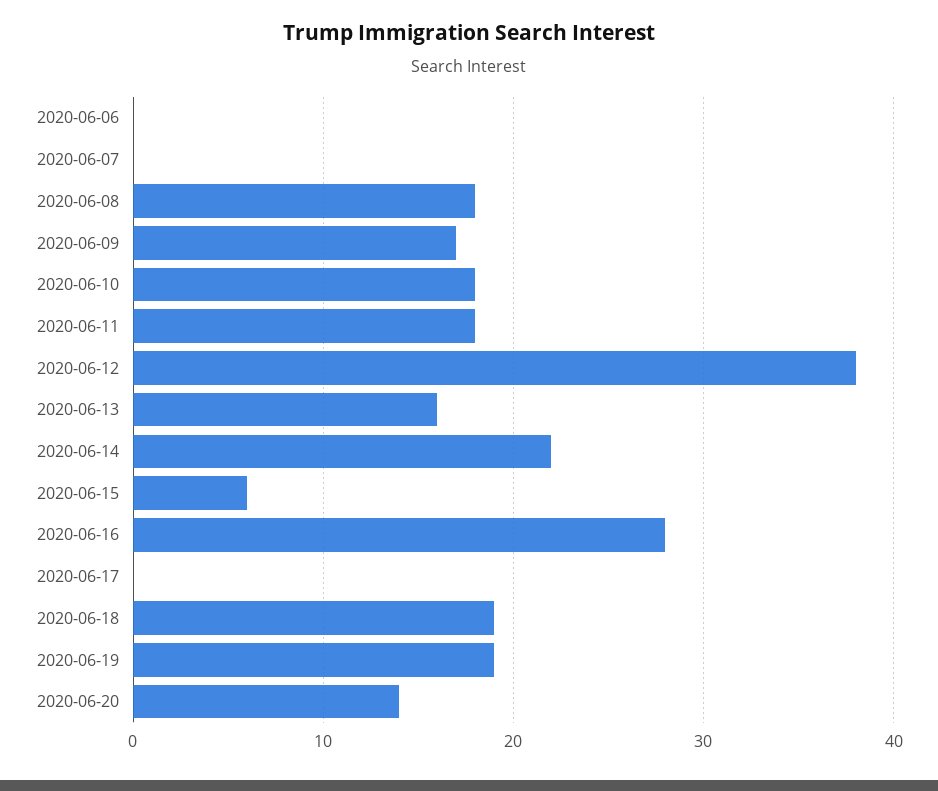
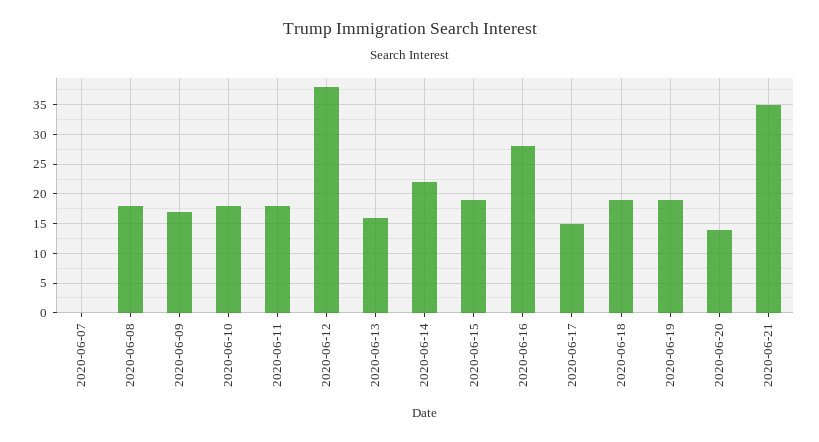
2020-06-06: 0 -> none
2020-06-15: 6 -> 20
2020-06-17: 0 -> 15
2020-06-21: none -> 35

